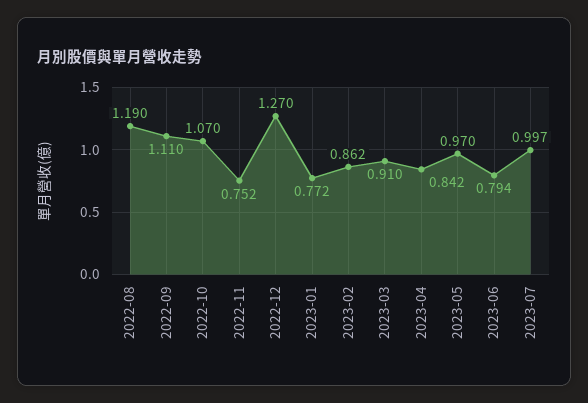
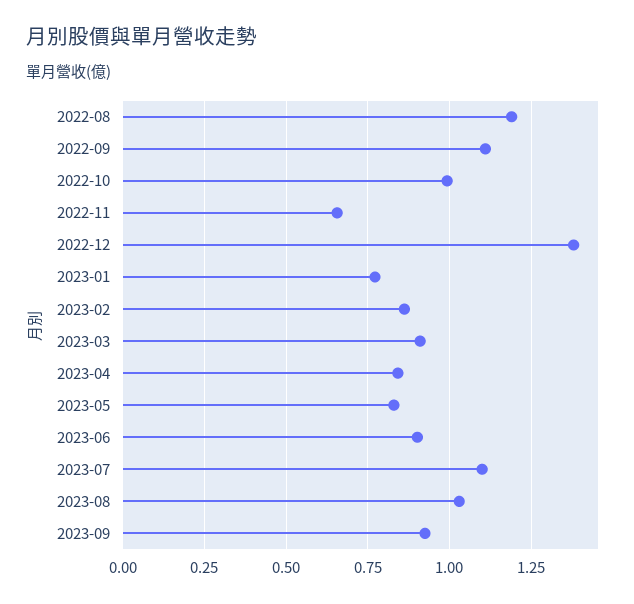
2022-10: 1.07 -> 1
2022-11: 0.752 -> 0.65
2022-12: 1.27 -> 1.375
2023-05: 0.97 -> 0.825
2023-06: 0.794 -> 0.9
2023-07: 0.997 -> 1.1
2023-08: none -> 1.025
2023-09: none -> 0.925

